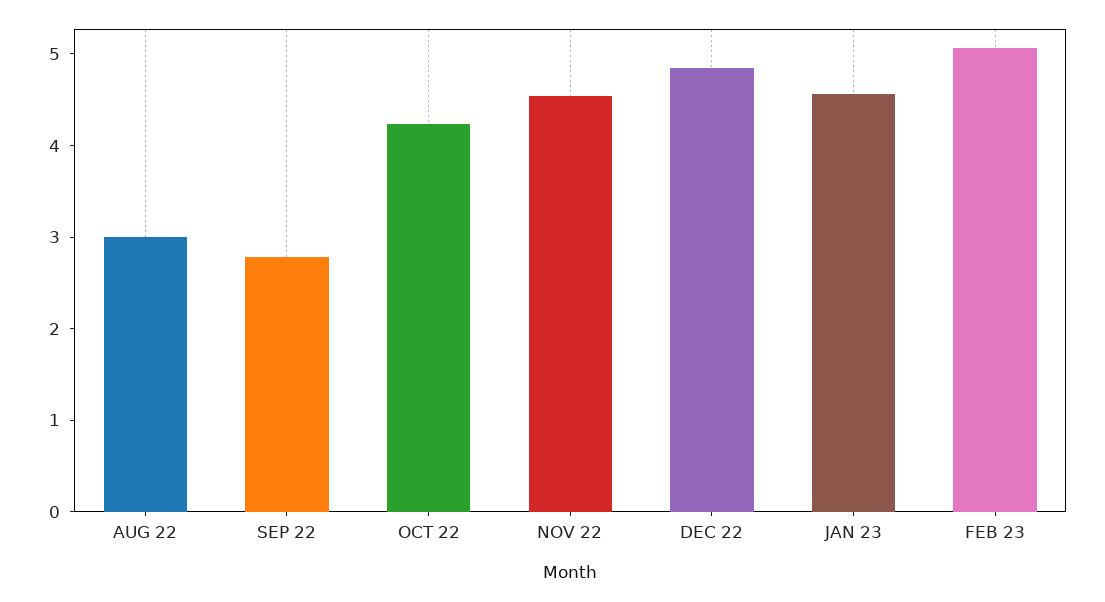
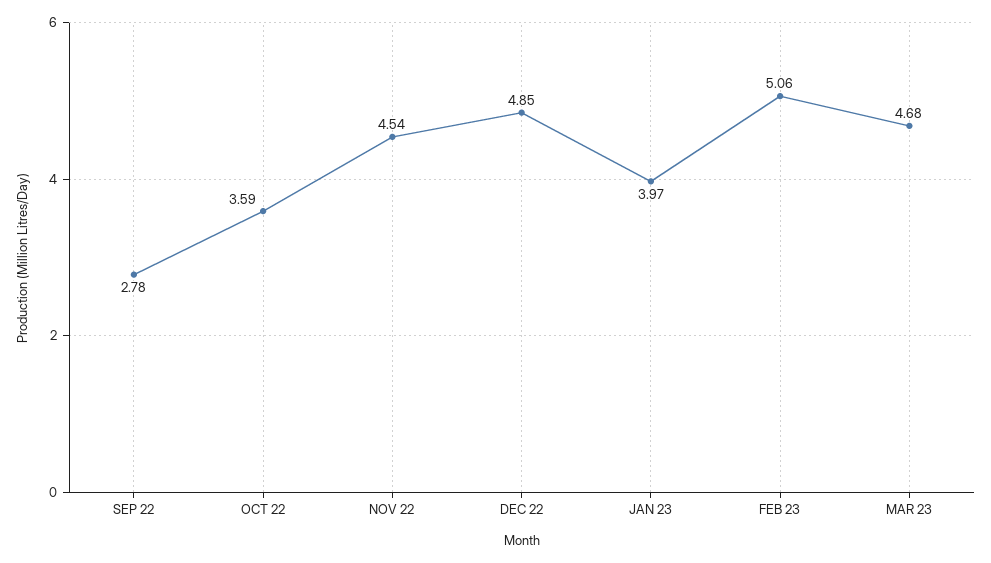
AUG 22: 3 -> none
OCT 22: 4.2 -> 3.59
JAN 23: 4.6 -> 3.97
MAR 23: none -> 4.68

